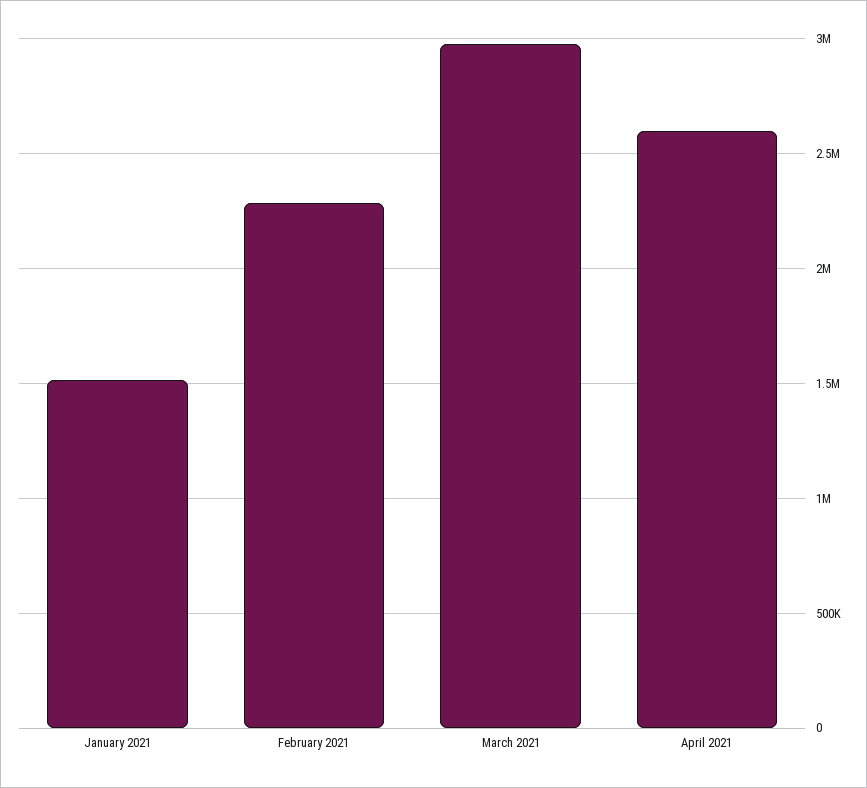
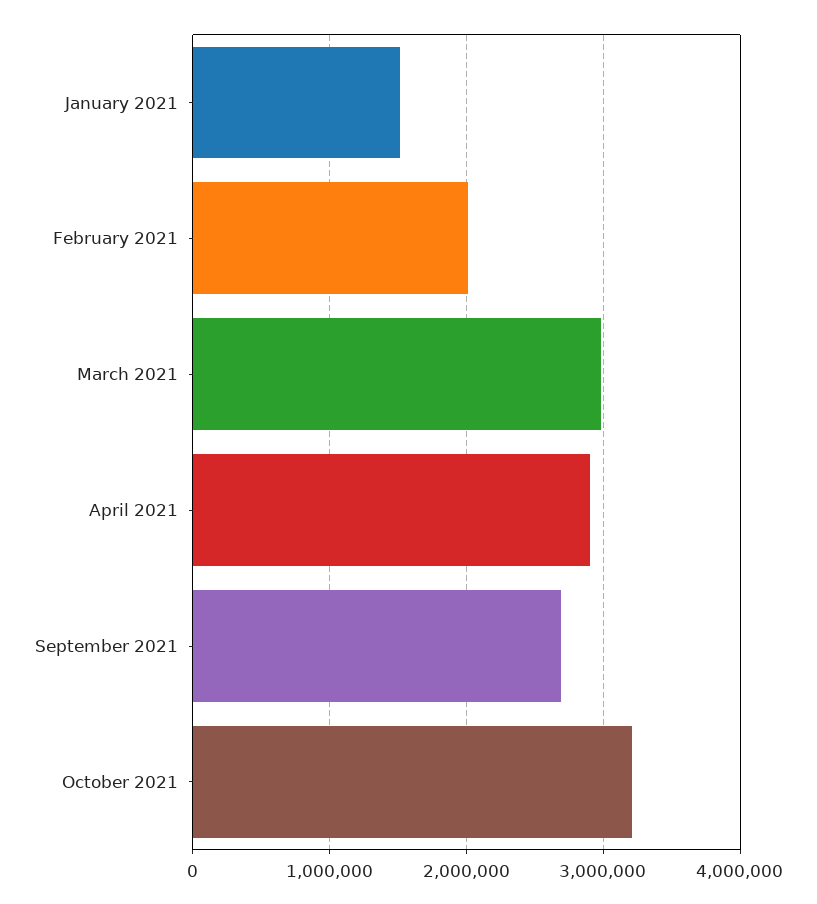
February 2021: 2300000 -> 2000000
April 2021: 2600000 -> 2900000
September 2021: none -> 2700000
October 2021: none -> 3200000

